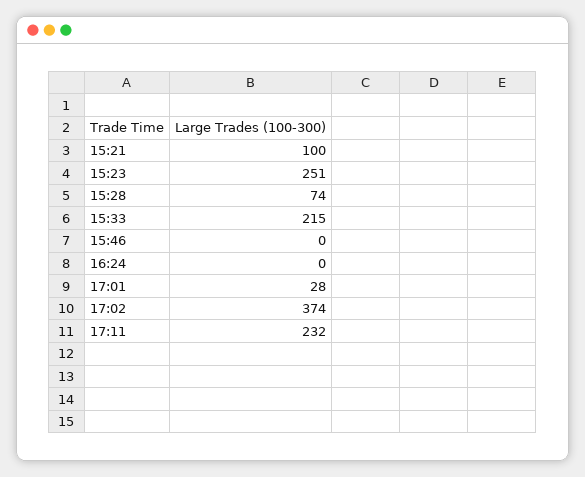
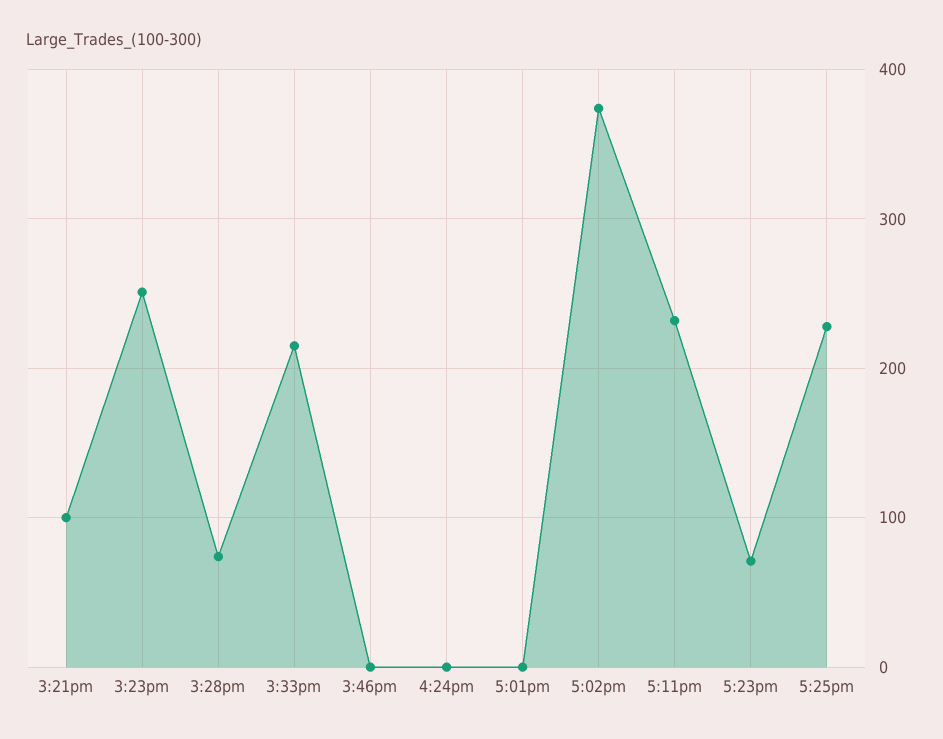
17:01: 28 -> 0
5:23pm: none -> 70
5:25pm: none -> 230

